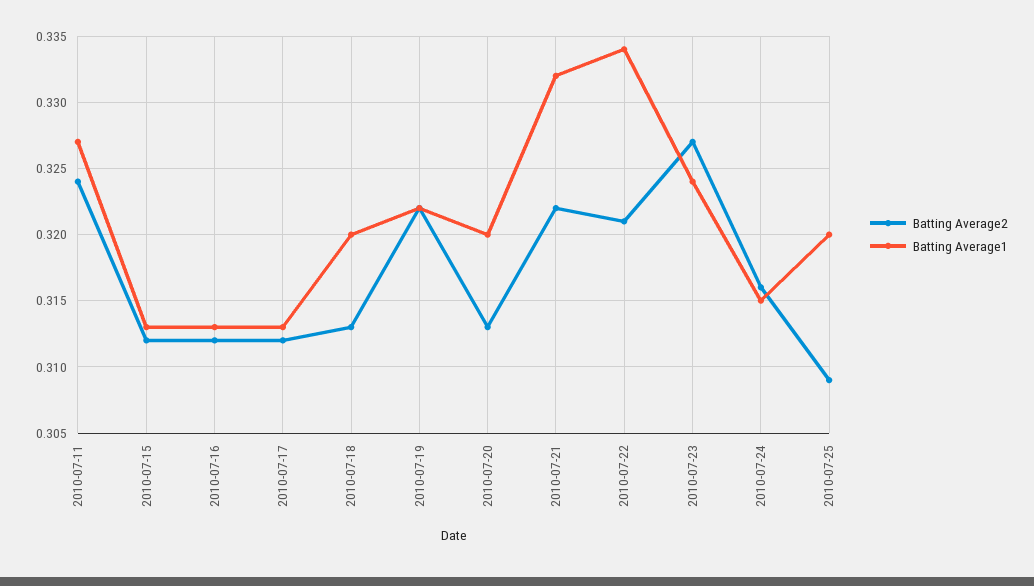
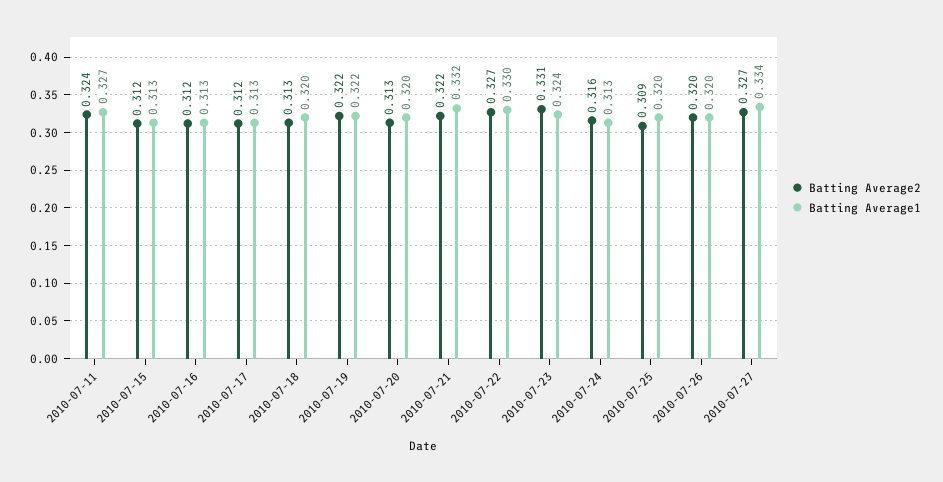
Batting Average2, 2010-07-22: 0.321 -> 0.327
Batting Average1, 2010-07-22: 0.334 -> 0.33
Batting Average2, 2010-07-23: 0.327 -> 0.331
Batting Average1, 2010-07-24: 0.315 -> 0.313
Batting Average2, 2010-07-26: none -> 0.32
Batting Average1, 2010-07-26: none -> 0.32
Batting Average2, 2010-07-27: none -> 0.327
Batting Average1, 2010-07-27: none -> 0.334

